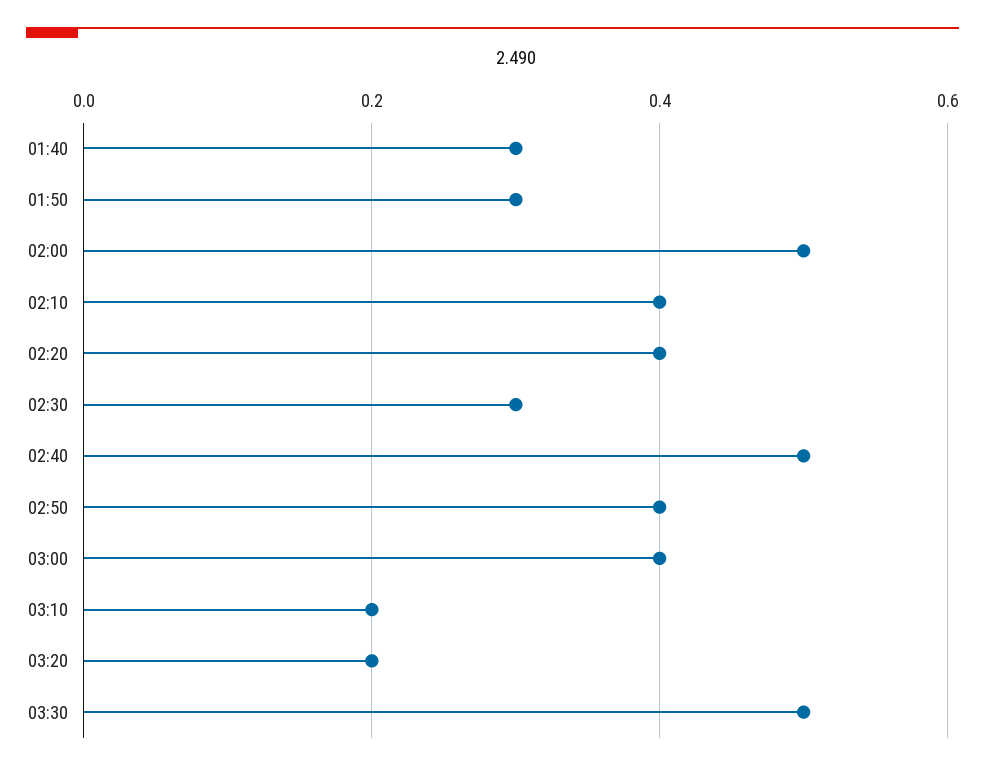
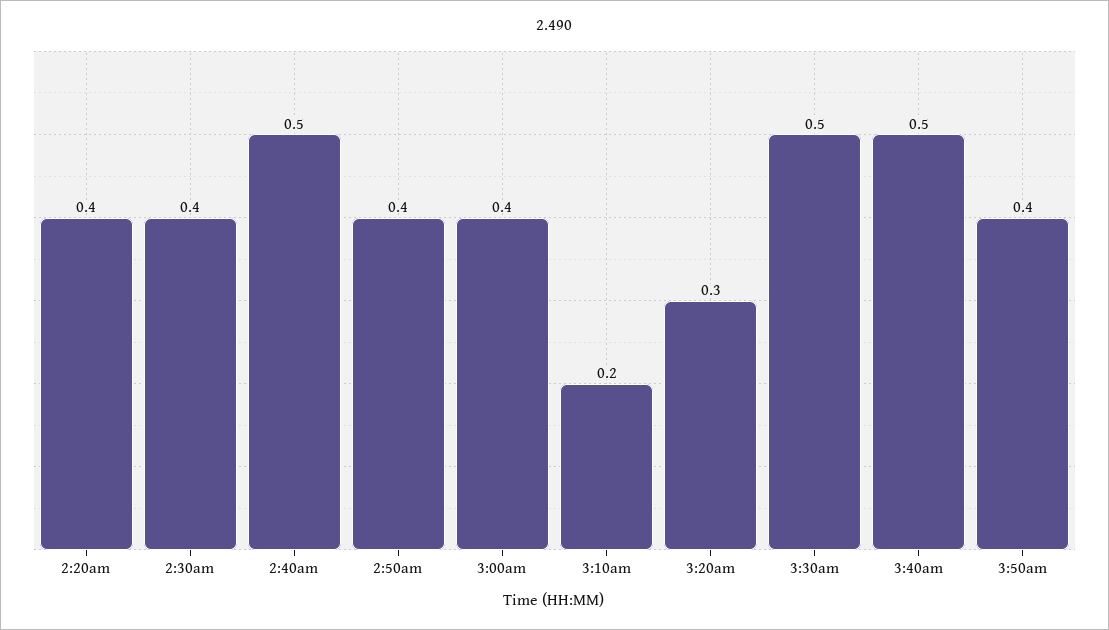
01:40: 0.3 -> none
01:50: 0.3 -> none
02:00: 0.5 -> none
02:10: 0.4 -> none
02:30: 0.3 -> 0.4
03:20: 0.2 -> 0.3
3:40am: none -> 0.5
3:50am: none -> 0.4

